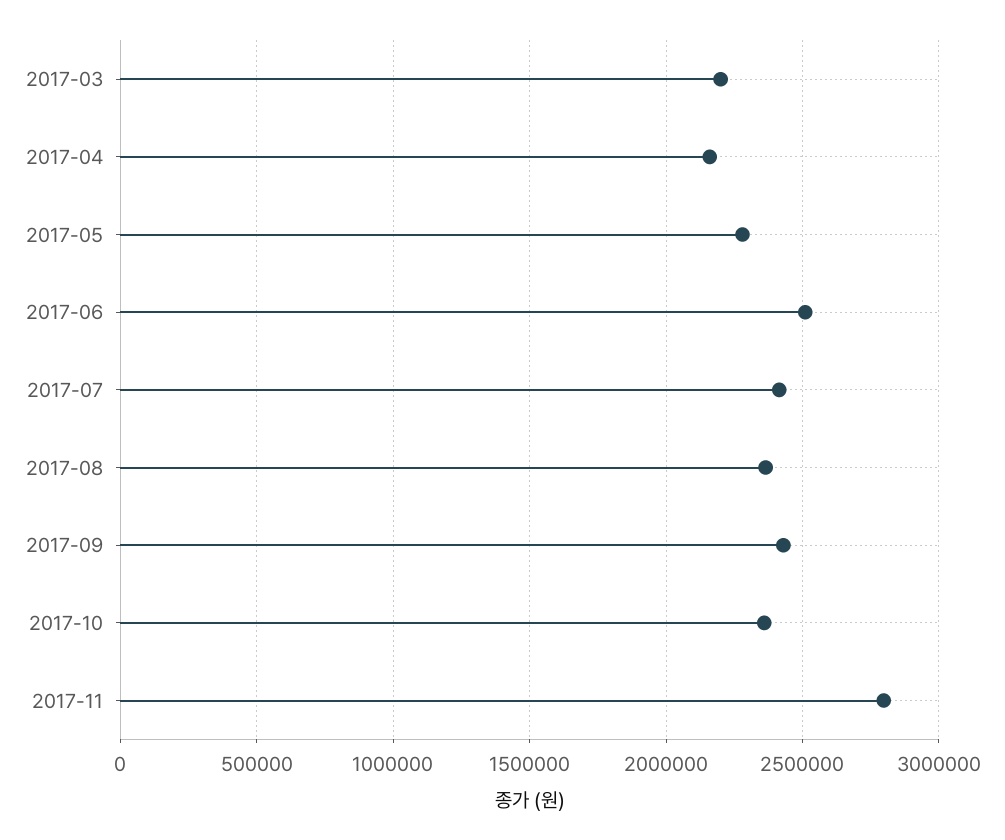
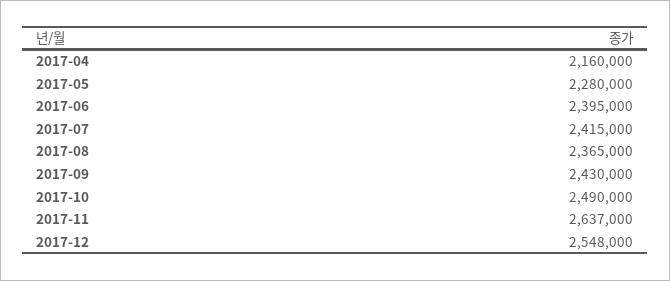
2017-03: 2200000 -> none
2017-06: 2500000 -> 2395000
2017-10: 2350000 -> 2490000
2017-11: 2800000 -> 2637000
2017-12: none -> 2548000

